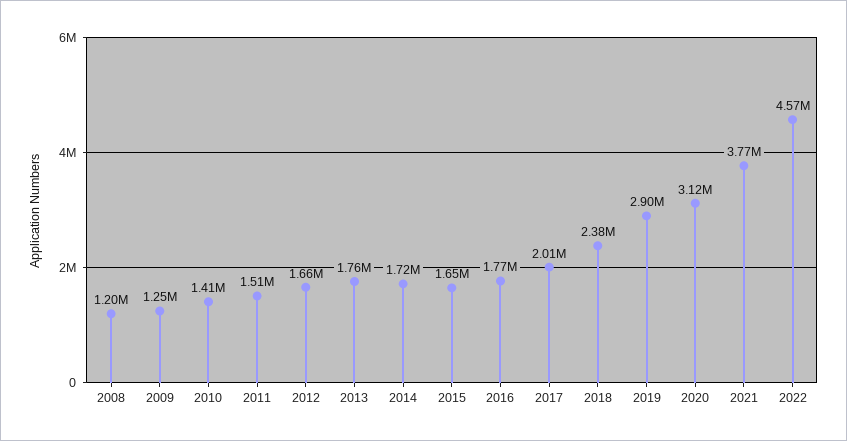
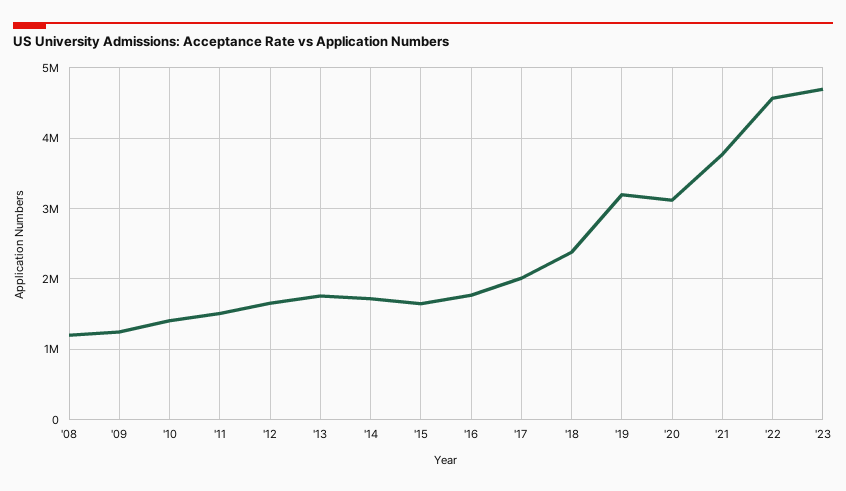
2019: 2900000 -> 3200000
'23: none -> 4700000

